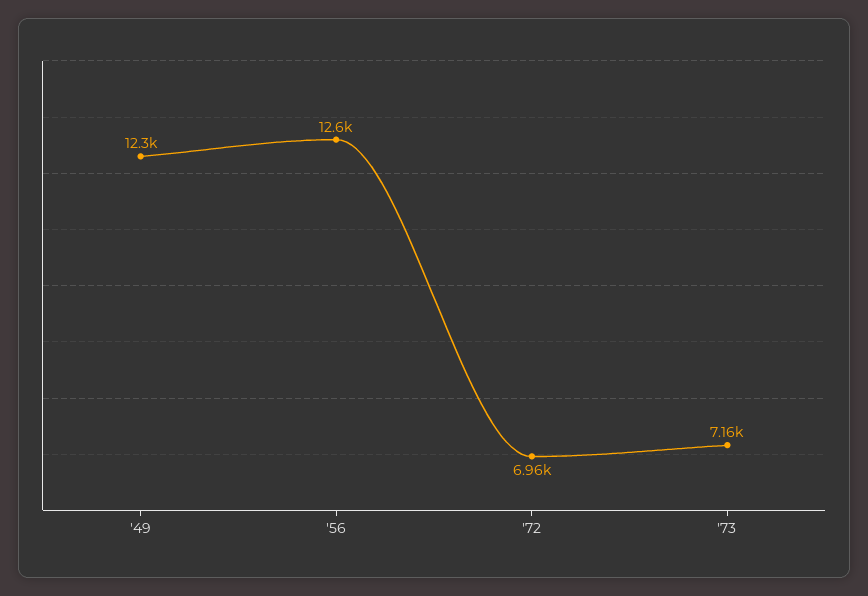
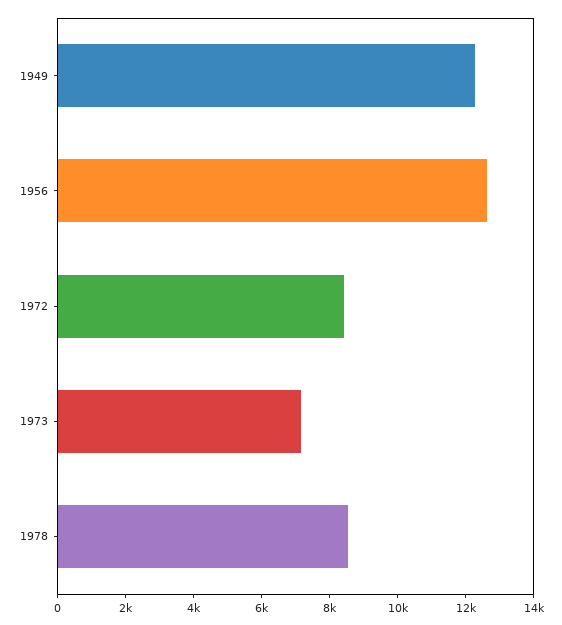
'72: 6960 -> 8500
1978: none -> 8500

